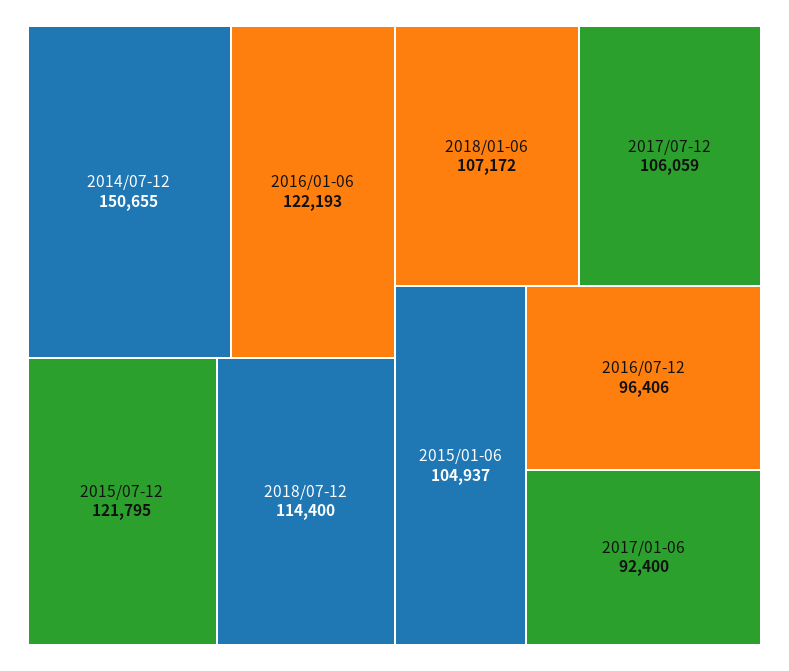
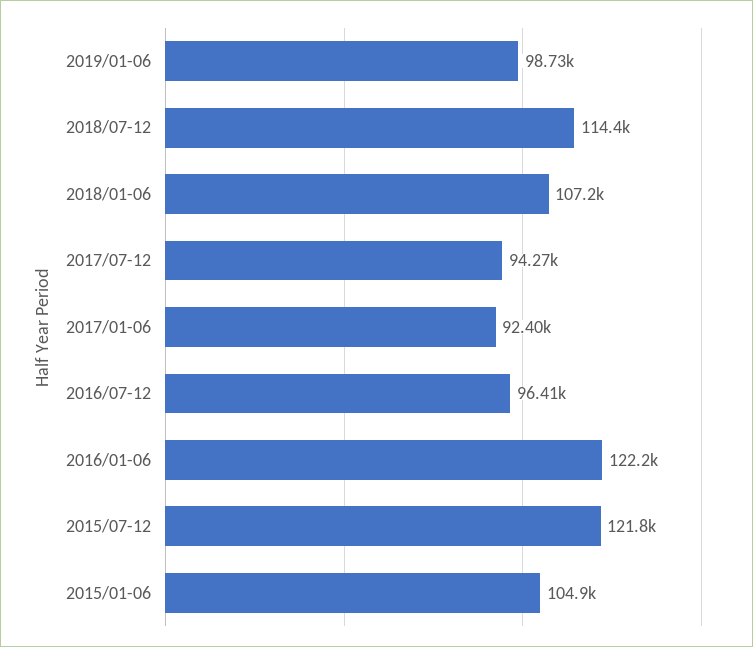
2014/07-12: 150655 -> none
2017/07-12: 106059 -> 94270
2019/01-06: none -> 98730

